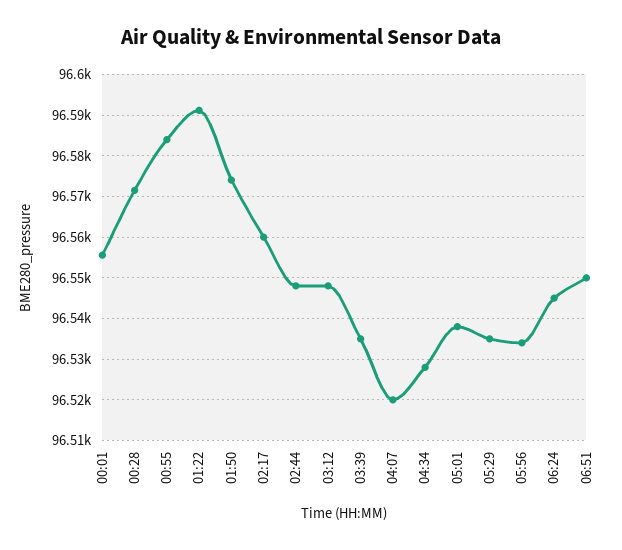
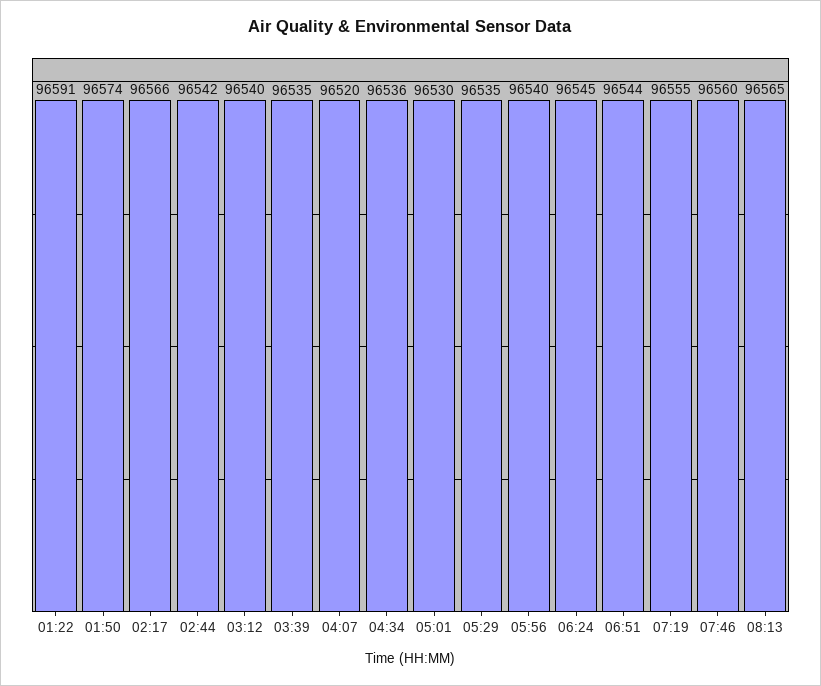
00:01: 96556 -> none
00:28: 96572 -> none
00:55: 96584 -> none
02:17: 96560 -> 96566
02:44: 96548 -> 96542
03:12: 96548 -> 96540
04:34: 96528 -> 96536
05:01: 96538 -> 96530
05:56: 96534 -> 96540
06:51: 96550 -> 96544
07:19: none -> 96555
07:46: none -> 96560
08:13: none -> 96565

